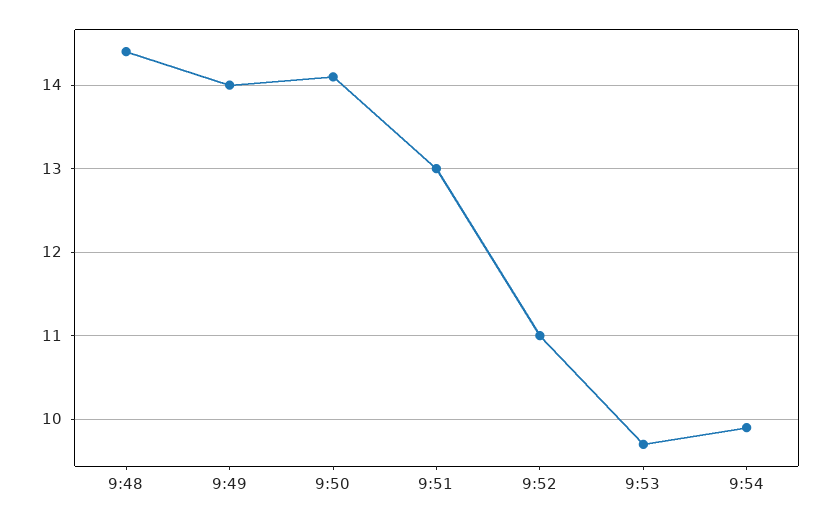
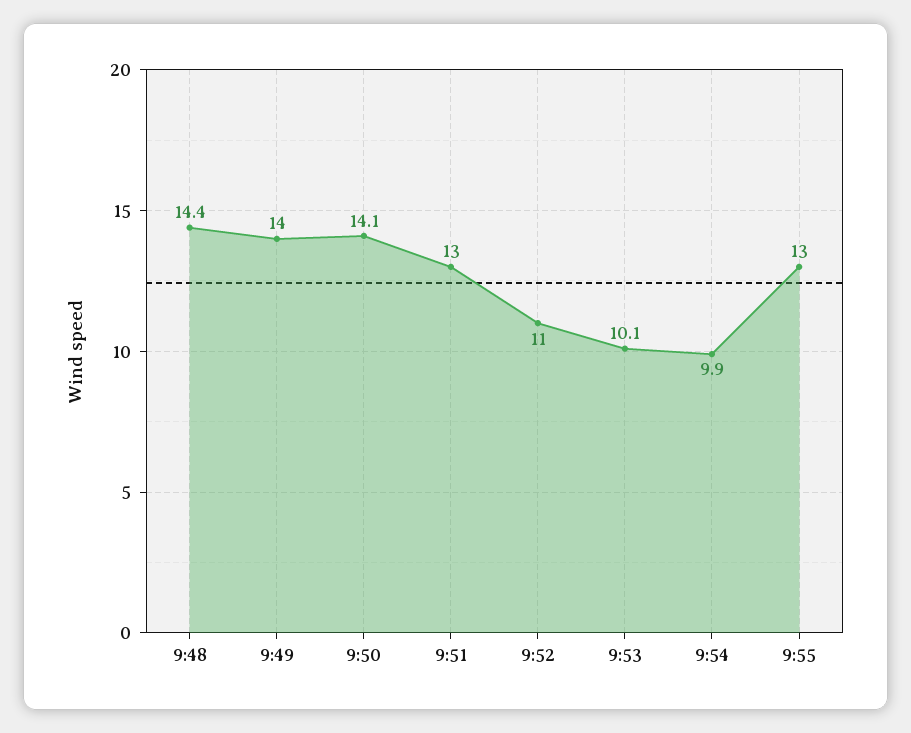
9:53: 9.7 -> 10.1
9:55: none -> 13

